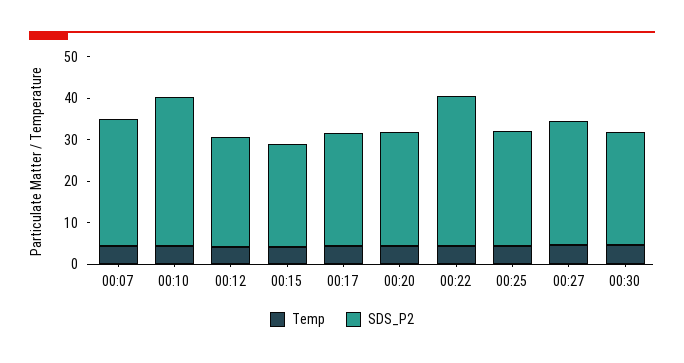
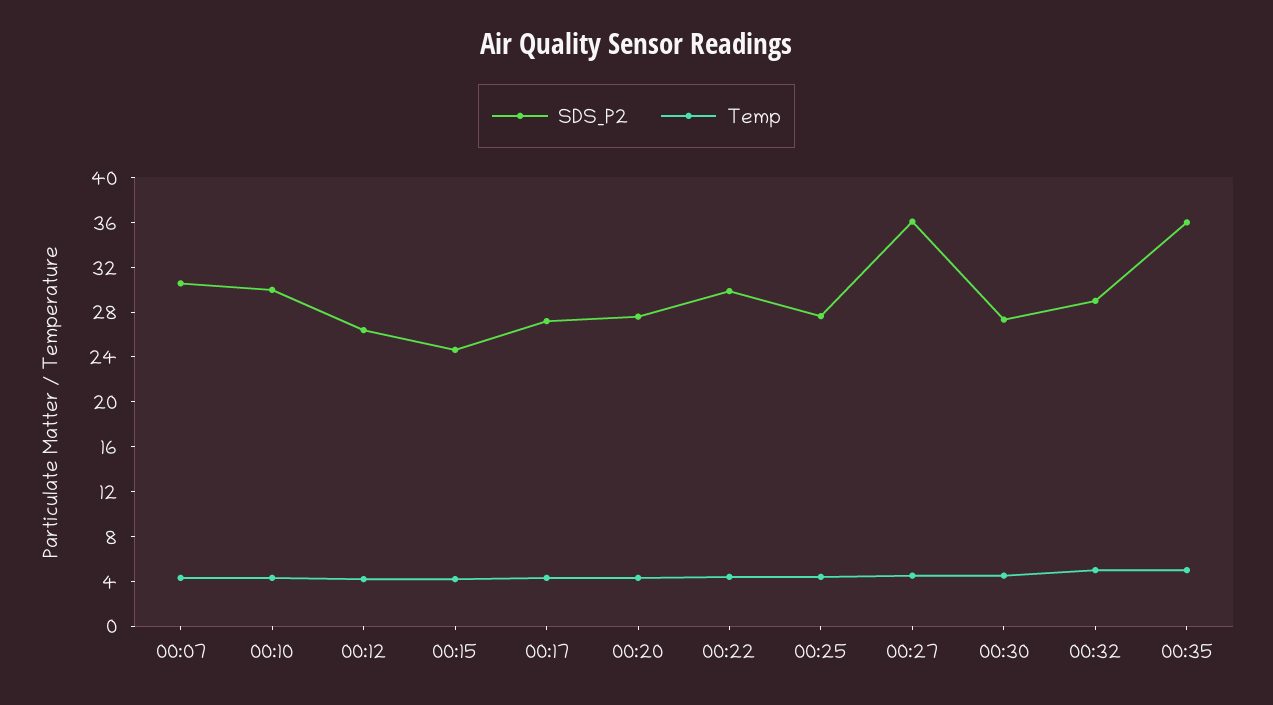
SDS_P2, 00:10: 36 -> 30
SDS_P2, 00:22: 36 -> 30
SDS_P2, 00:27: 30 -> 36
SDS_P2, 00:32: none -> 29
Temp, 00:32: none -> 5
SDS_P2, 00:35: none -> 36
Temp, 00:35: none -> 5

